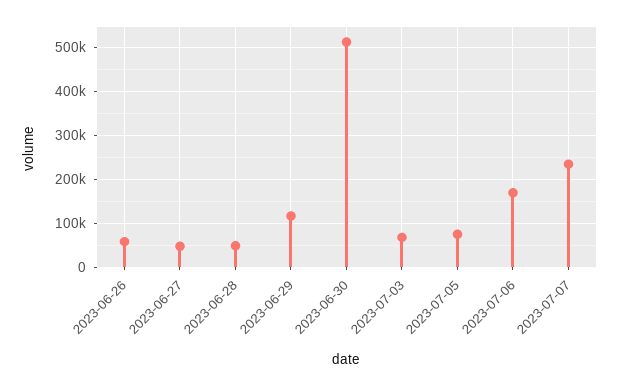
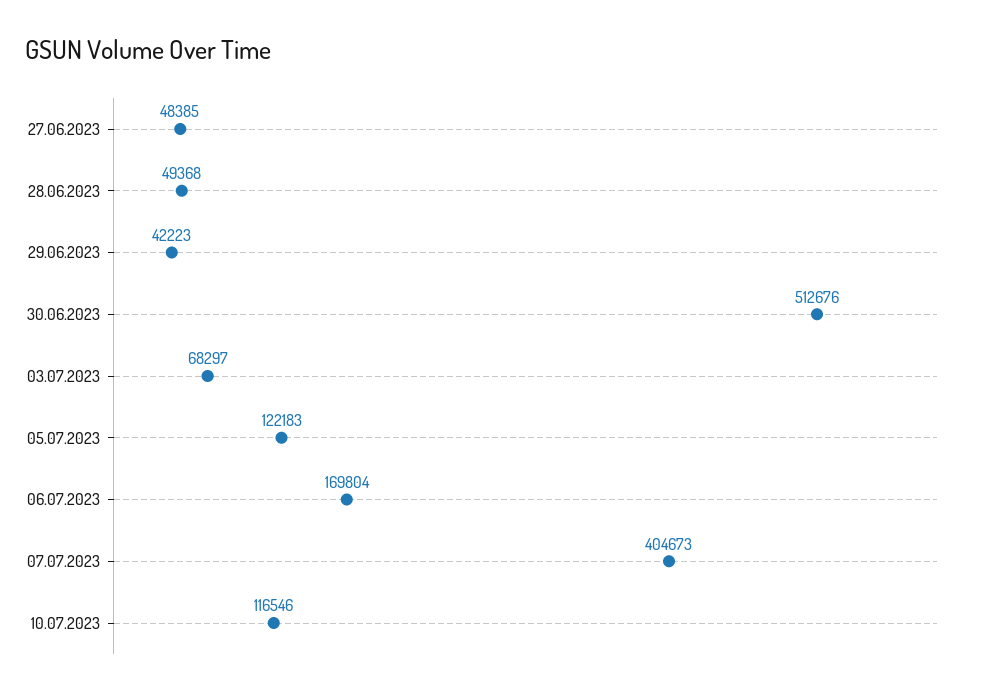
2023-06-26: 60000 -> none
2023-06-29: 120000 -> 42223
2023-07-05: 80000 -> 122183
2023-07-07: 240000 -> 404673
10.07.2023: none -> 116546

